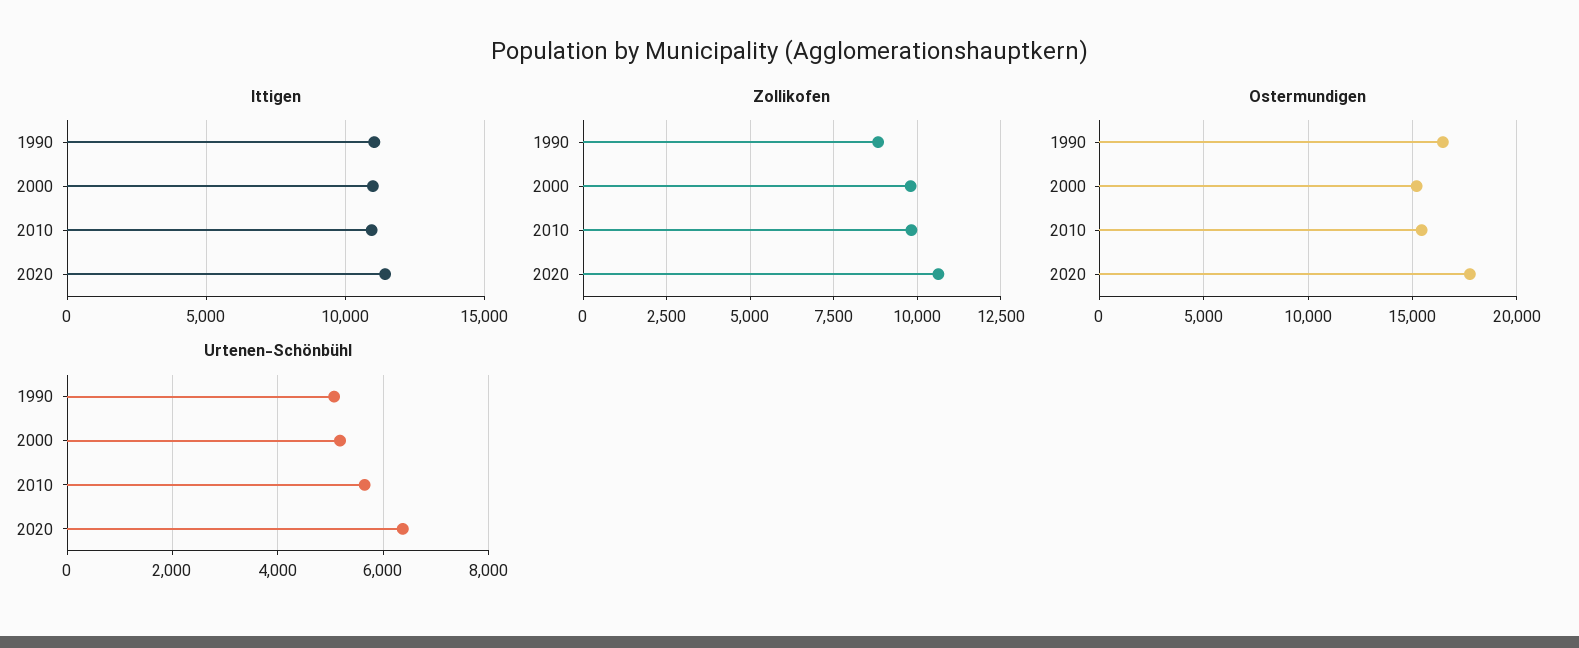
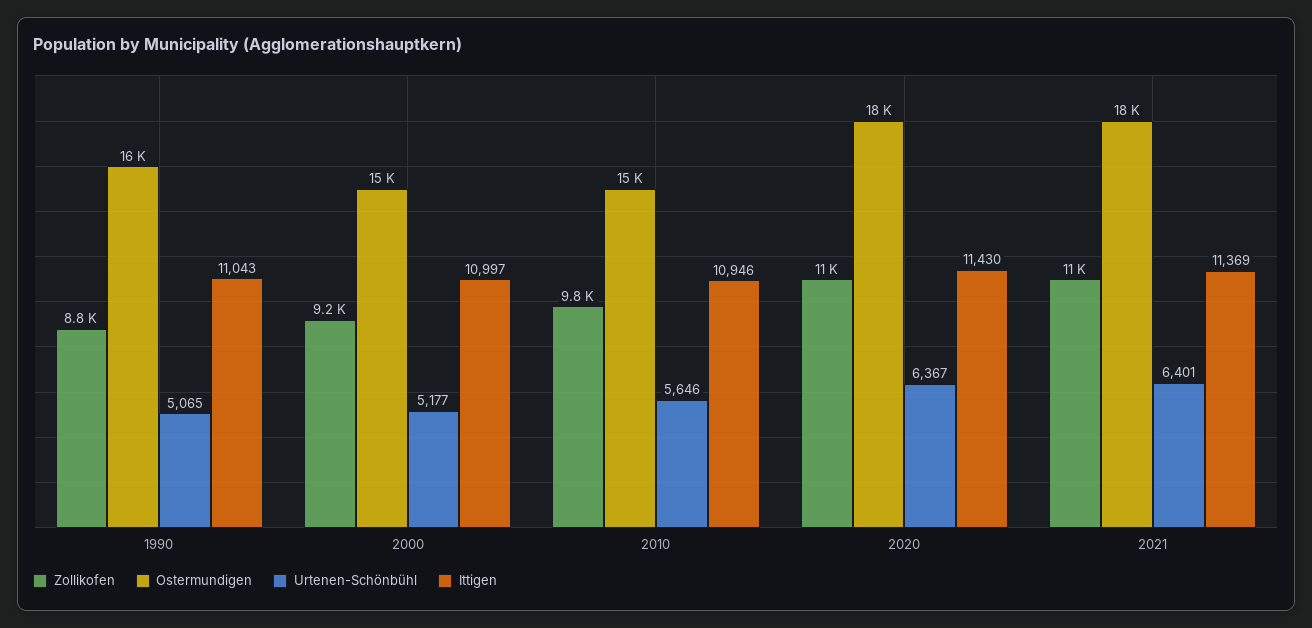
Zollikofen, 2000: 9750 -> 9200
Zollikofen, 2021: none -> 11000
Ostermundigen, 2021: none -> 18000
Urtenen-Schönbühl, 2021: none -> 6401
Ittigen, 2021: none -> 11369

